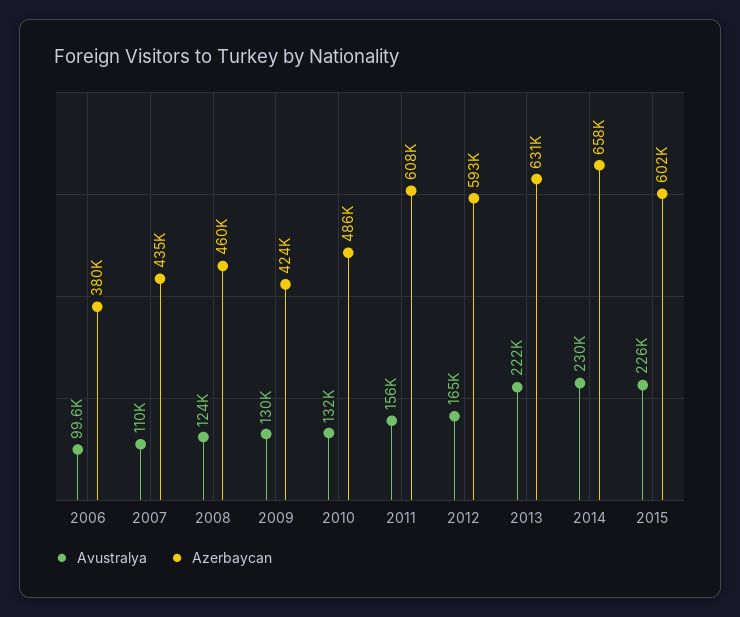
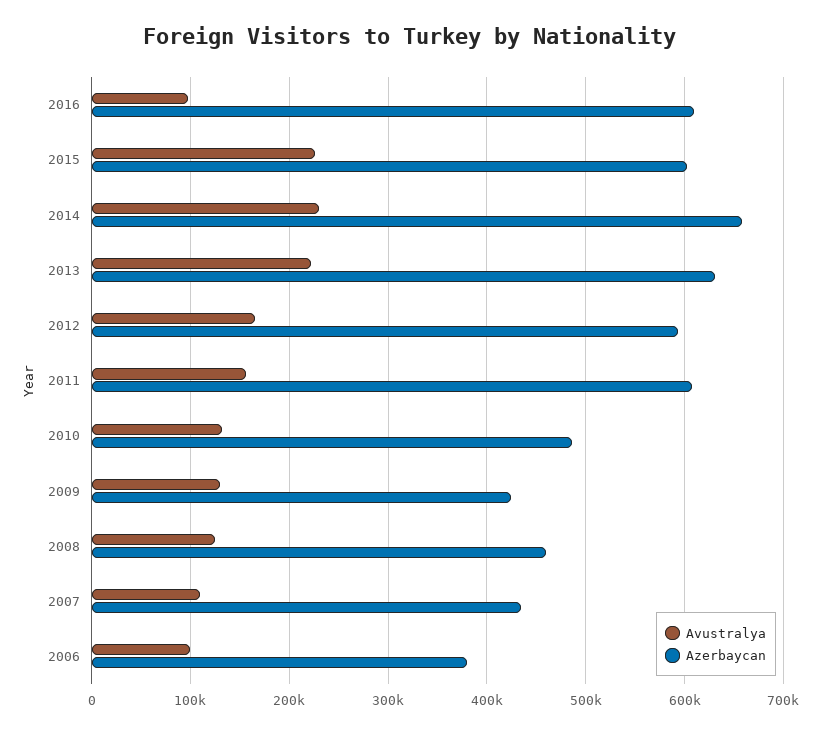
Avustralya, 2016: none -> 100000
Azerbaycan, 2016: none -> 610000

